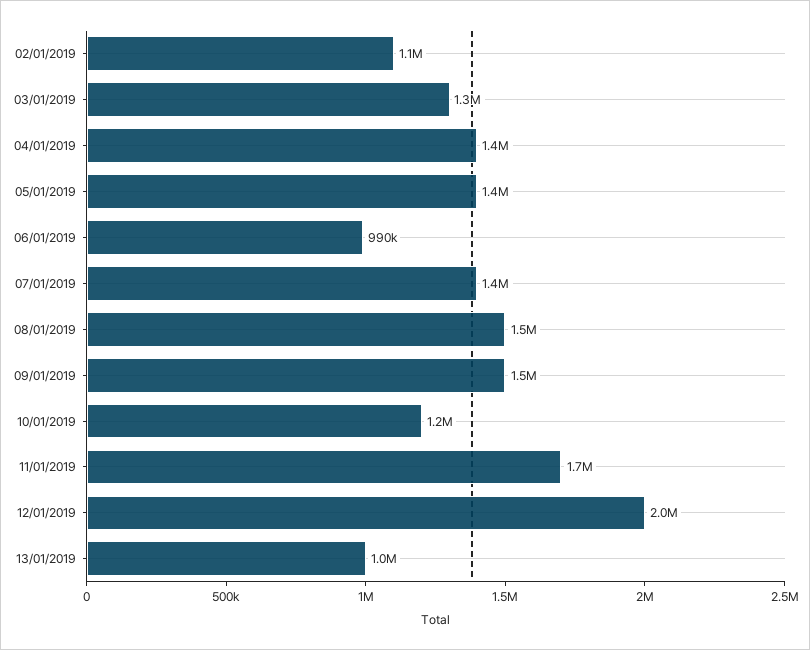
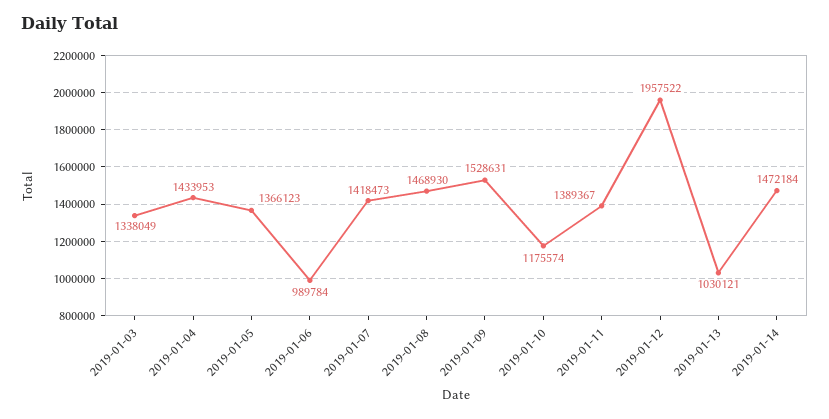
02/01/2019: 1100000 -> none
11/01/2019: 1700000 -> 1389367
2019-01-14: none -> 1472184

